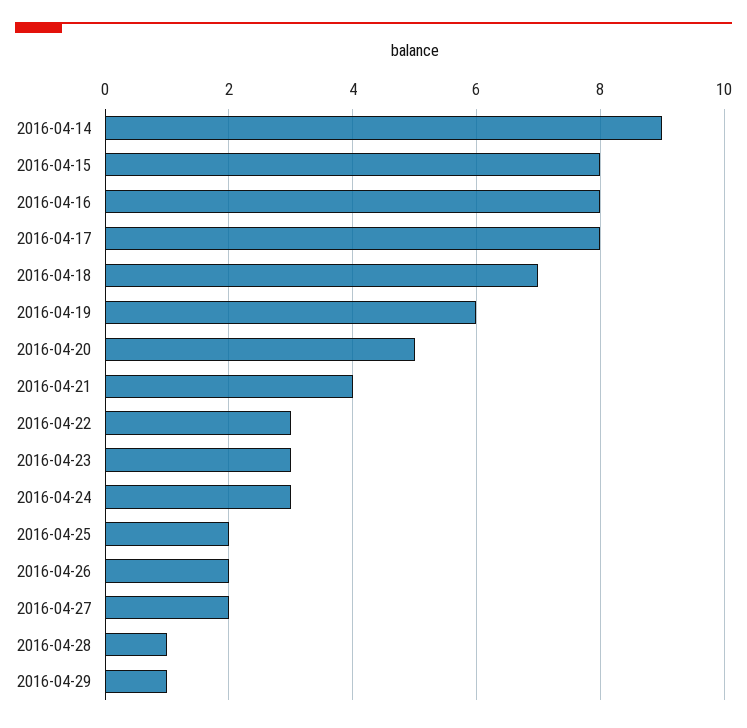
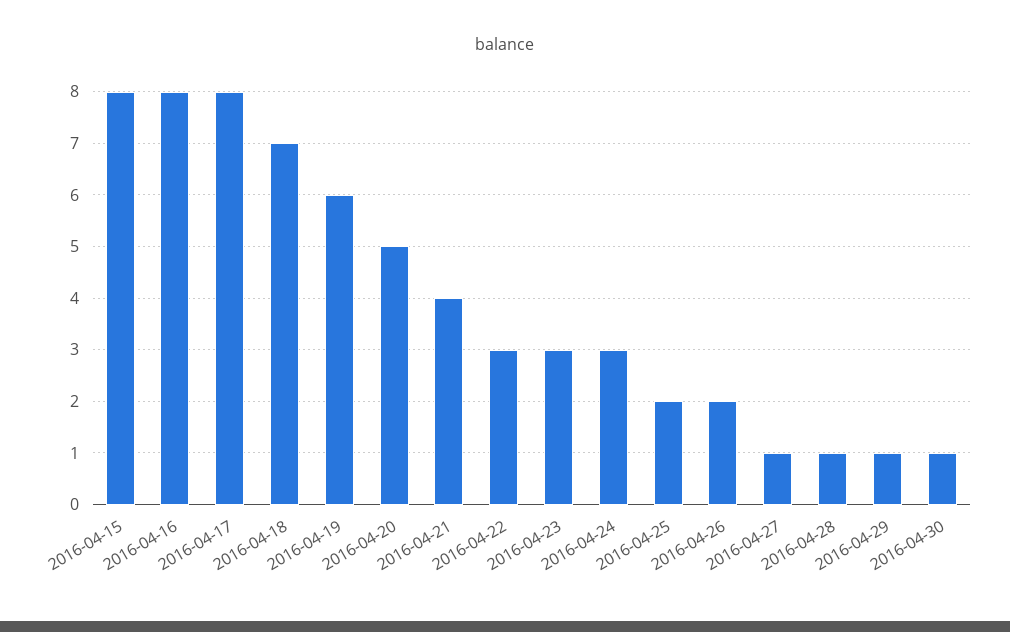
2016-04-14: 9 -> none
2016-04-27: 2 -> 1
2016-04-30: none -> 1

